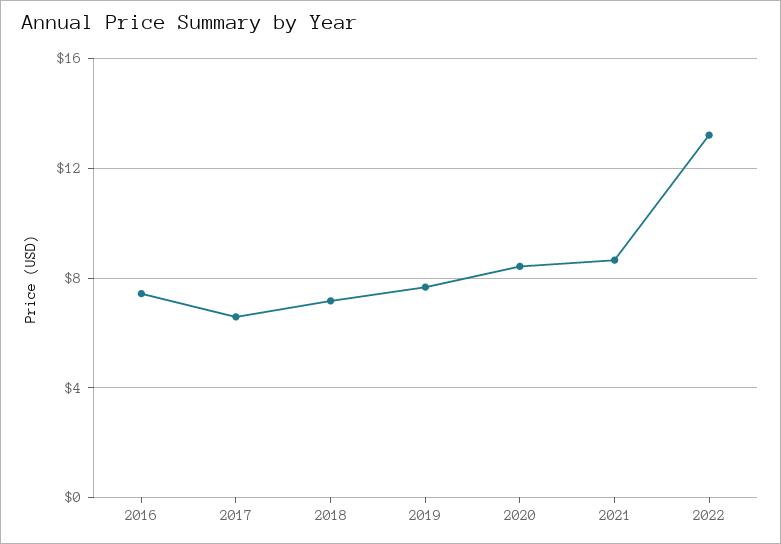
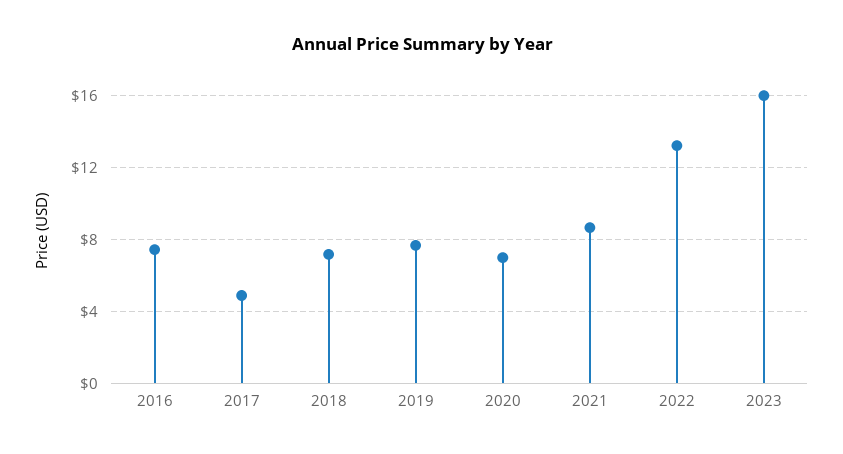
2017: 6.5 -> 5
2020: 8.5 -> 7
2023: none -> 16

